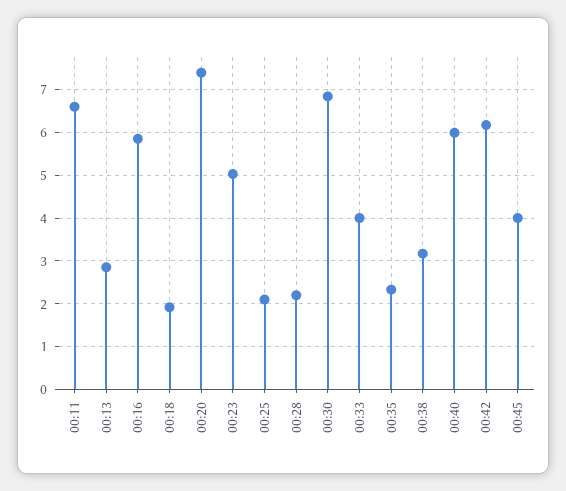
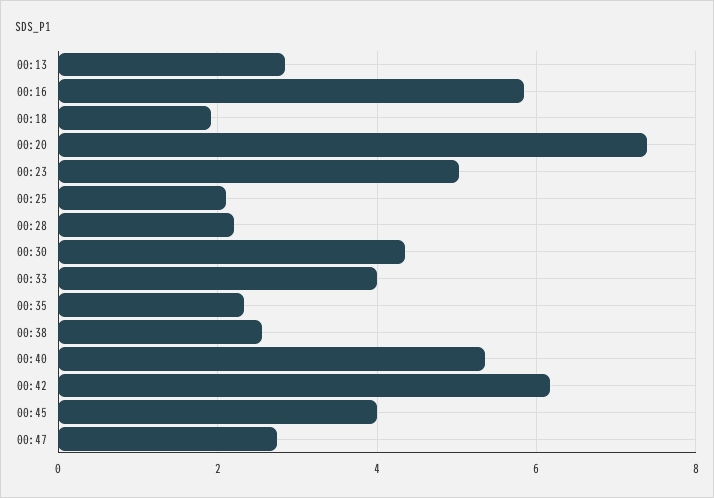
00:11: 6.6 -> none
00:30: 6.8 -> 4.4
00:38: 3.2 -> 2.6
00:40: 6 -> 5.4
00:47: none -> 2.8

